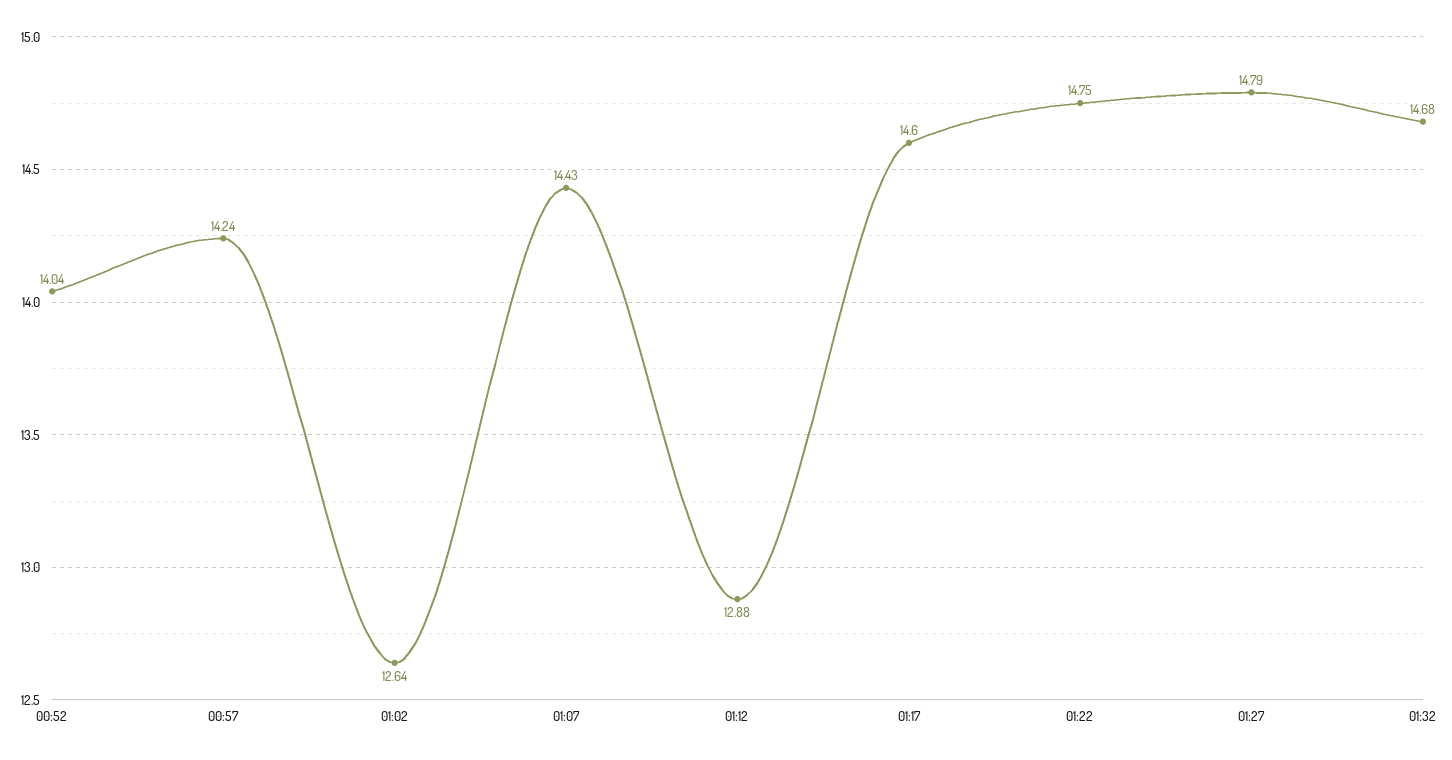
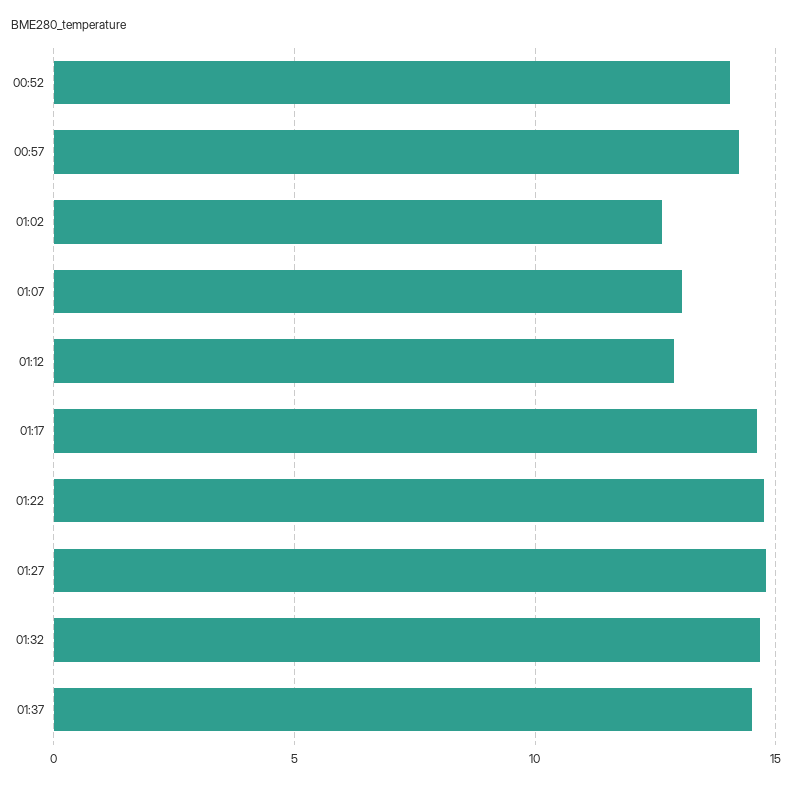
01:07: 14.43 -> 13
01:37: none -> 14.5

